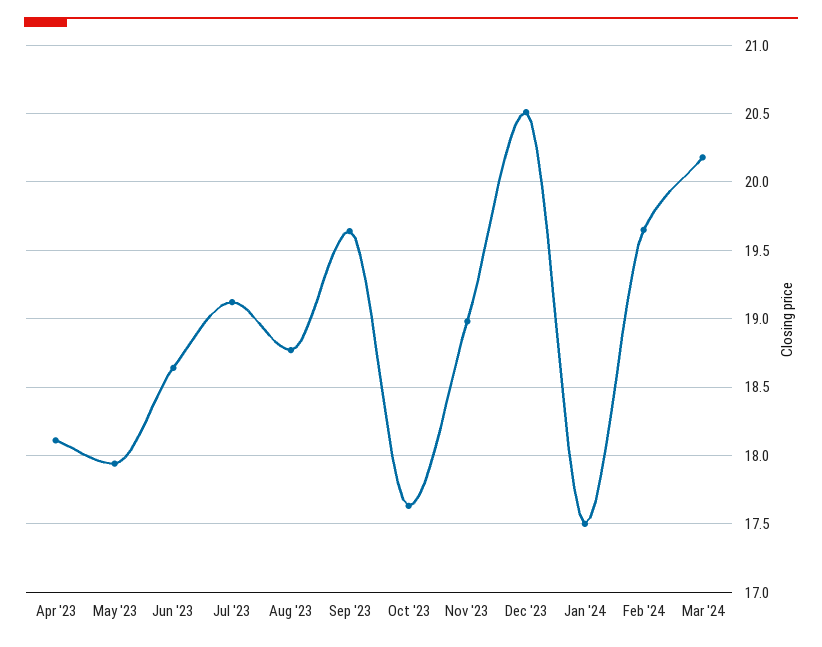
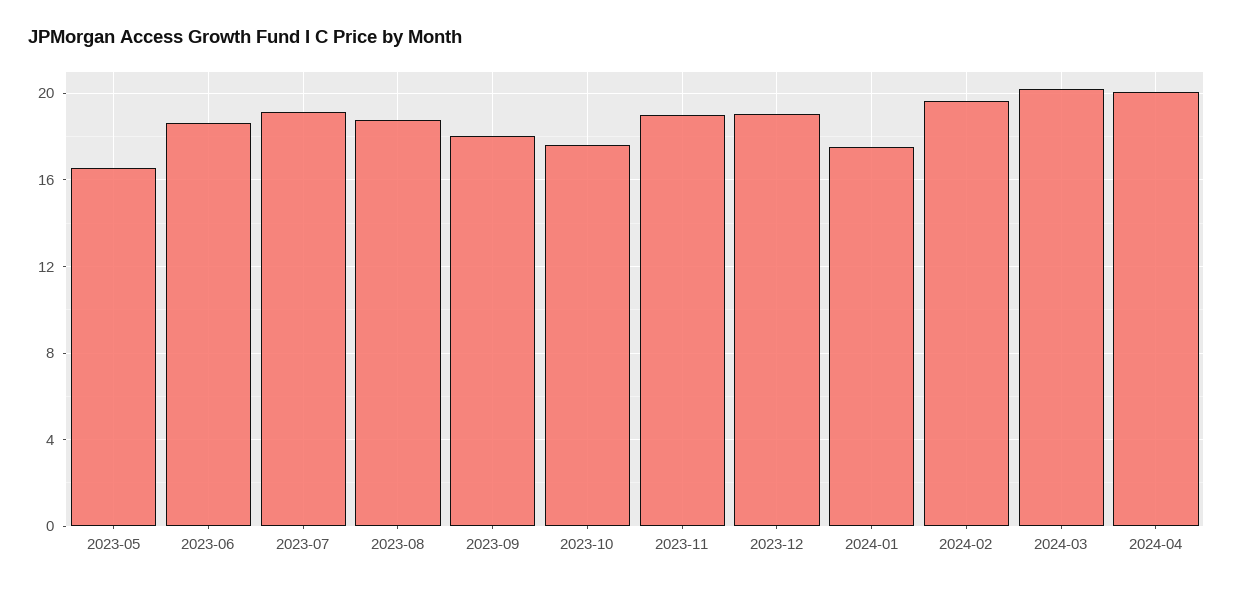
Apr '23: 18.1 -> none
May '23: 17.95 -> 16.5
Sep '23: 19.65 -> 18
Dec '23: 20.5 -> 19
2024-04: none -> 20

